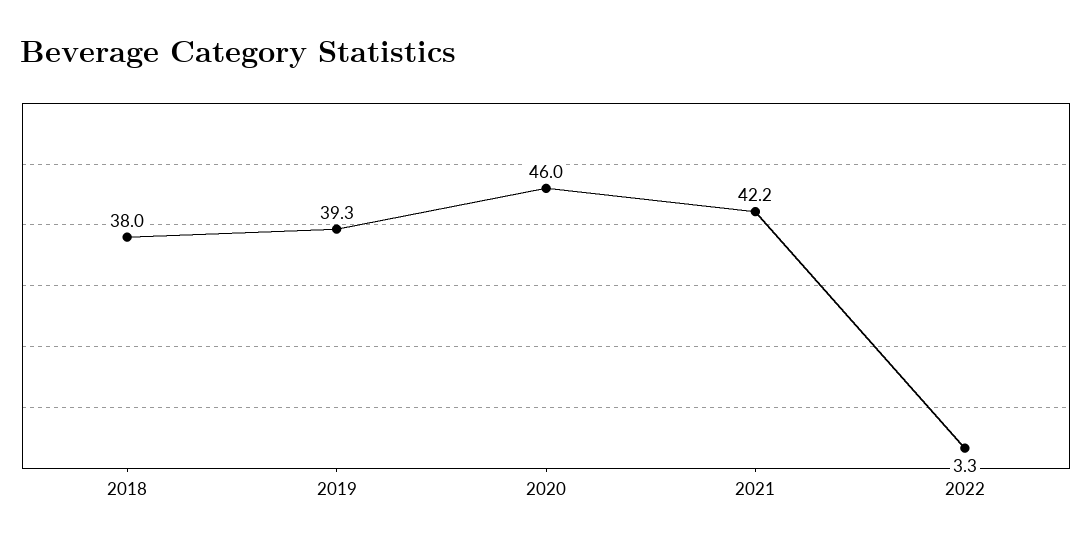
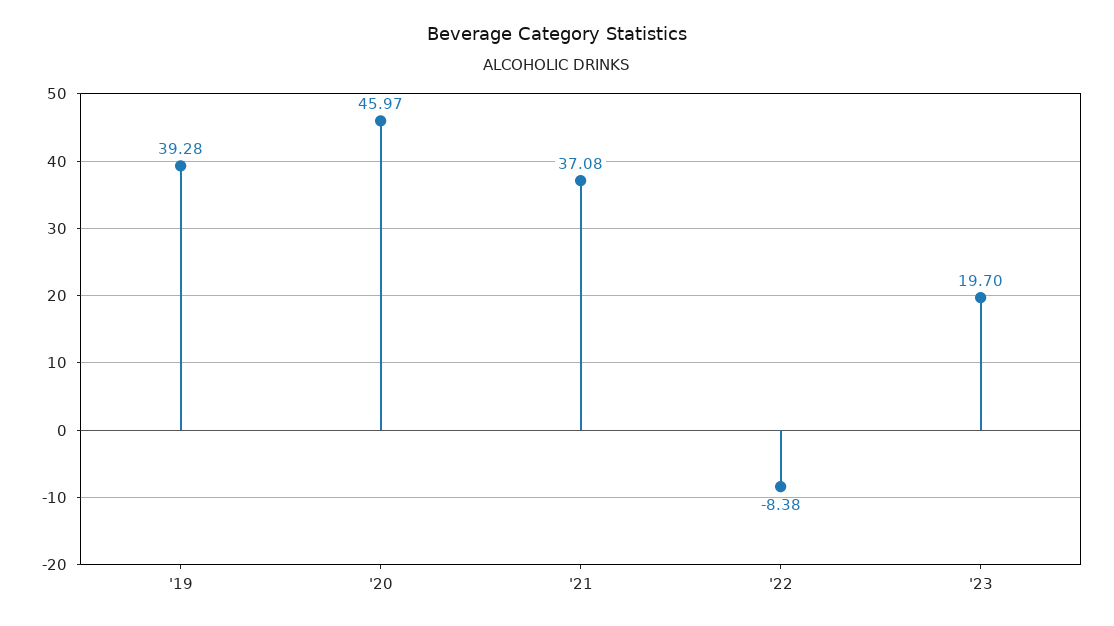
2018: 38 -> none
2021: 42.2 -> 37.08
2022: 3.3 -> -8.38
'23: none -> 19.7

